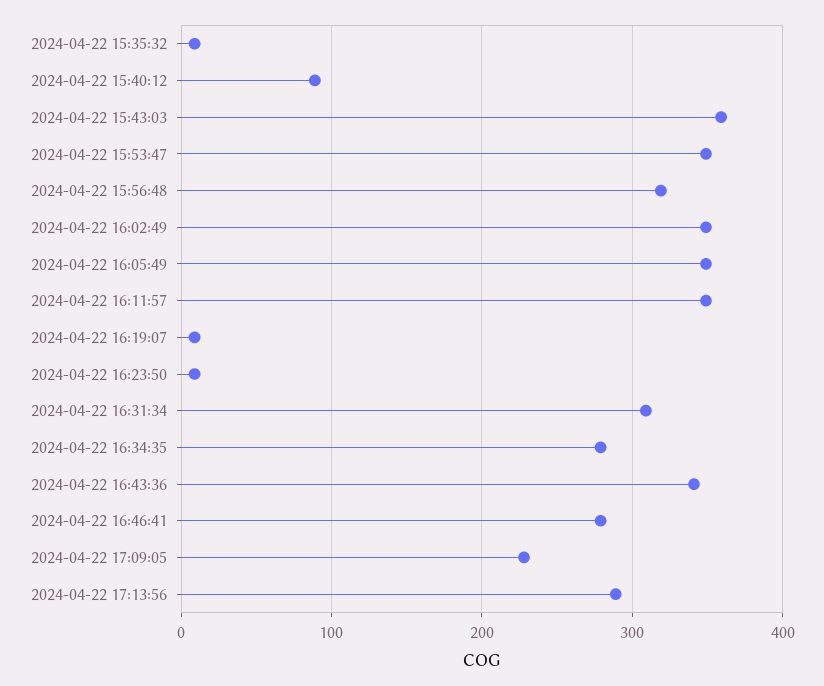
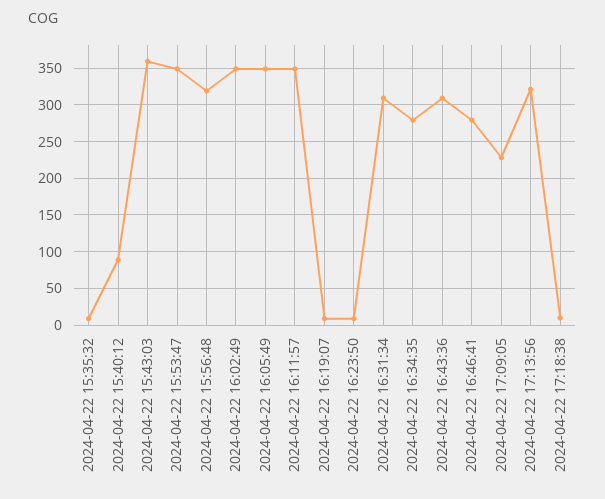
2024-04-22 16:43:36: 340 -> 310
2024-04-22 17:13:56: 290 -> 320
2024-04-22 17:18:38: none -> 10

